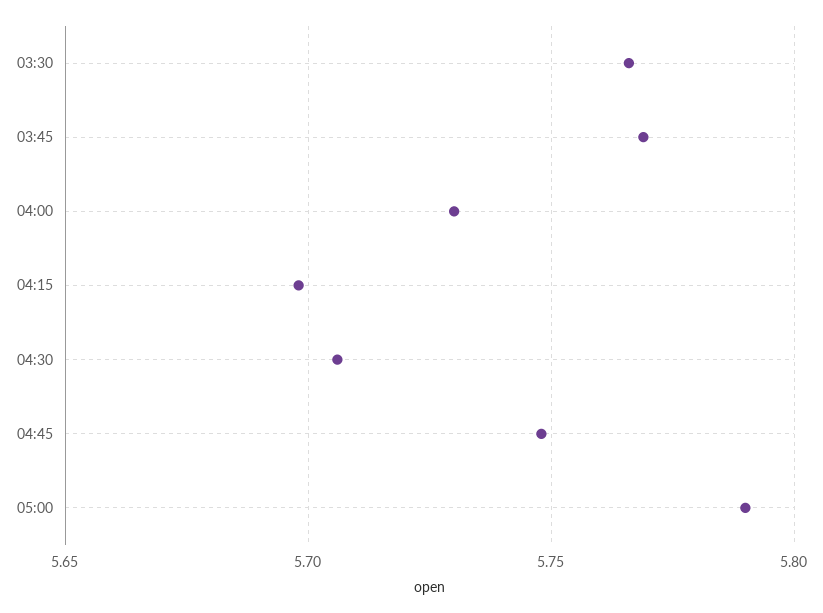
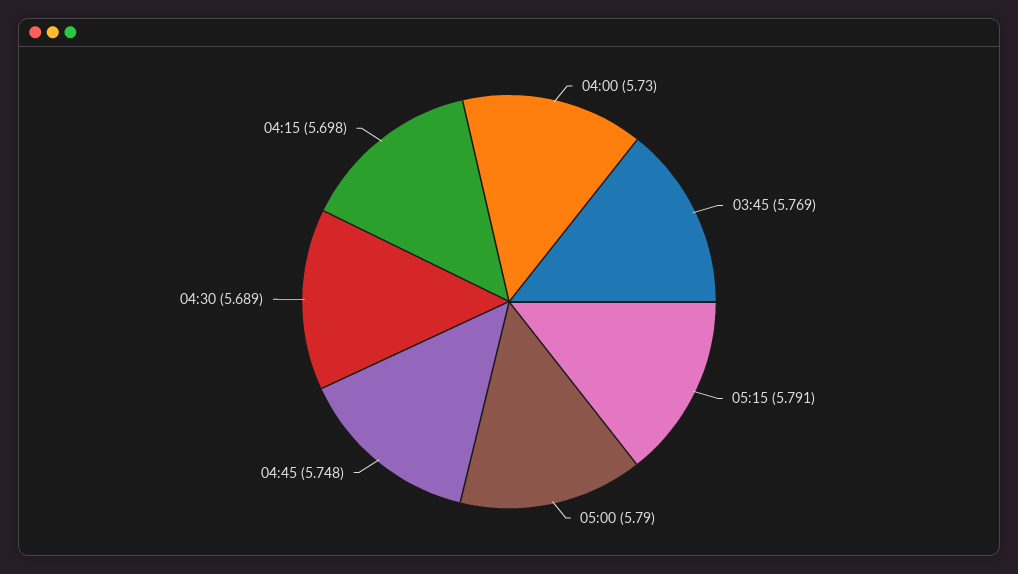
03:30: 5.765 -> none
04:30: 5.705 -> 5.689
05:15: none -> 5.791

